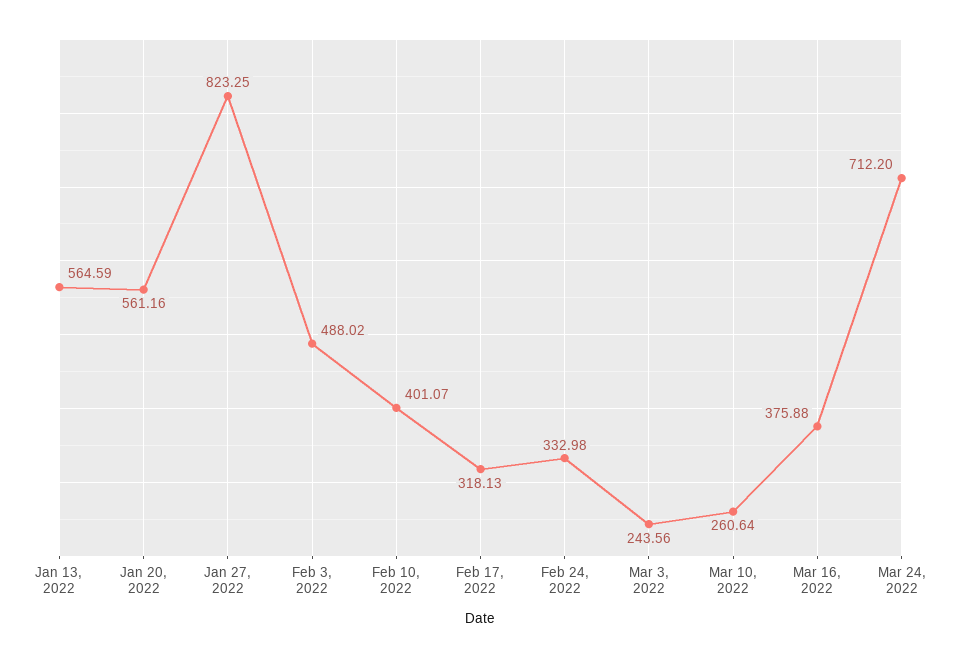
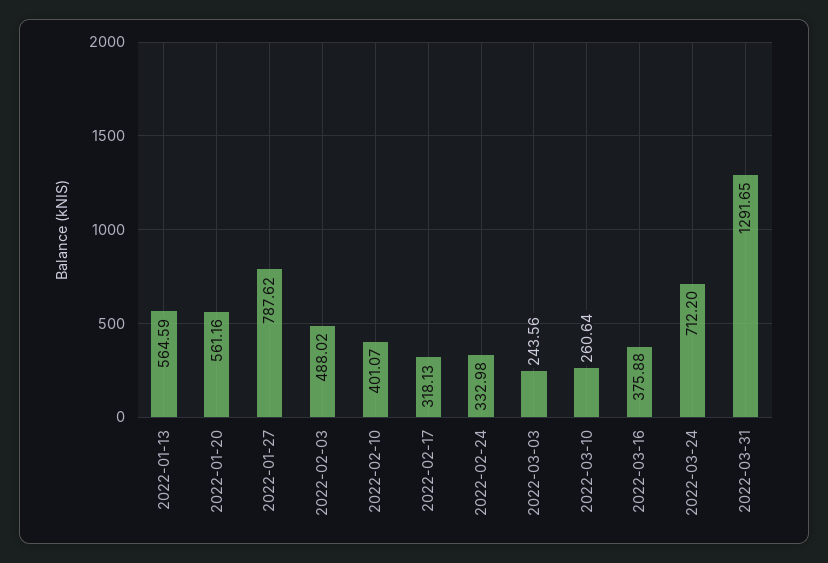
Jan 27, 2022: 823.25 -> 787.62
2022-03-31: none -> 1291.65

